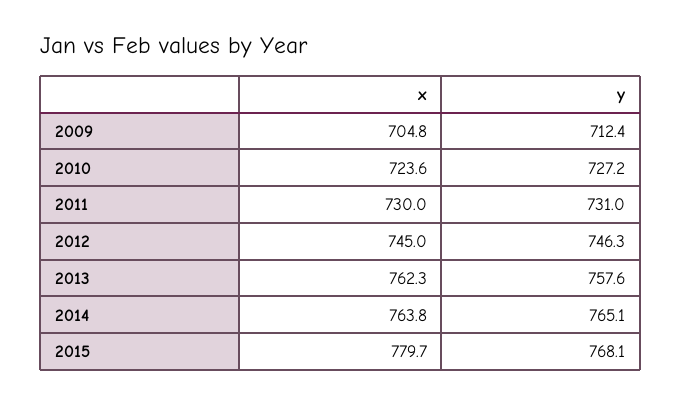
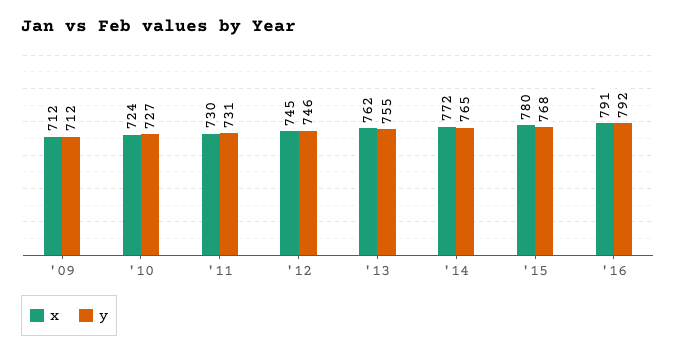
x, 2009: 704.8 -> 712
y, 2013: 757.6 -> 755
x, 2014: 763.8 -> 772
x, '16: none -> 791
y, '16: none -> 792

